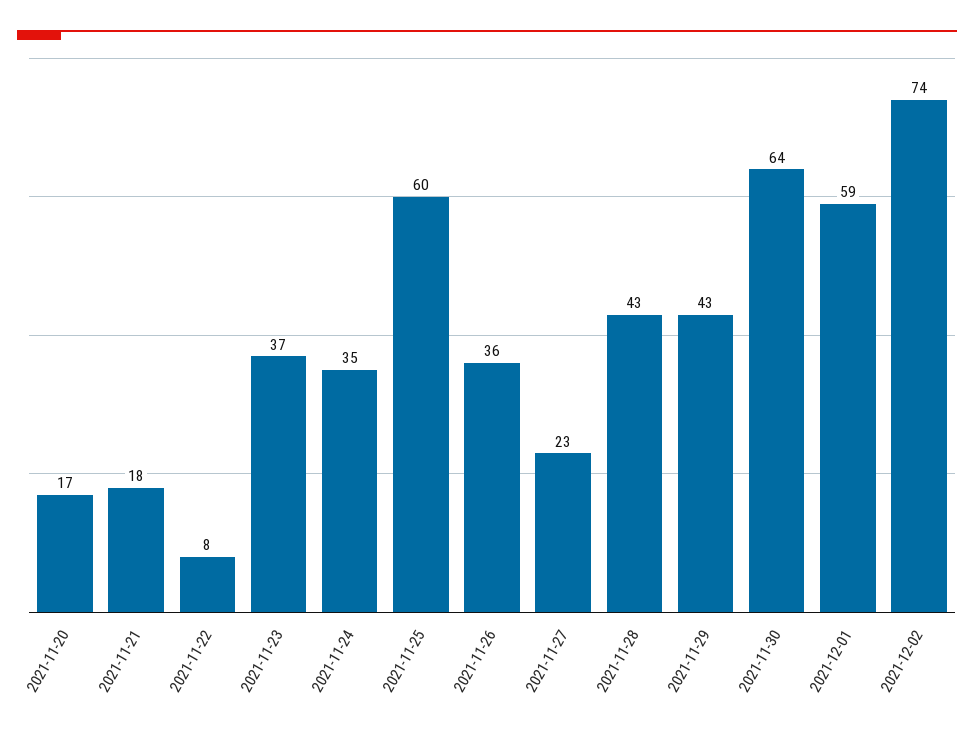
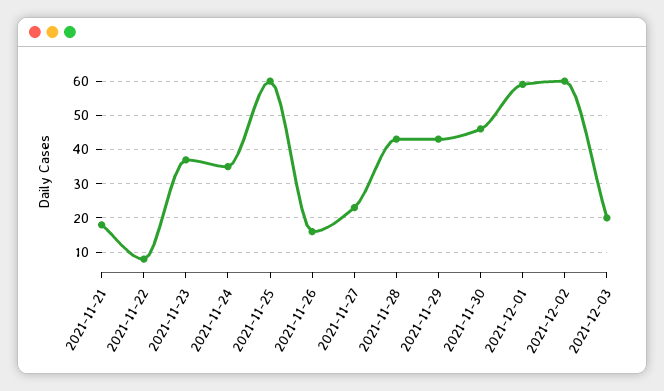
2021-11-20: 17 -> none
2021-11-26: 36 -> 15
2021-11-30: 64 -> 45
2021-12-02: 74 -> 60
2021-12-03: none -> 20

